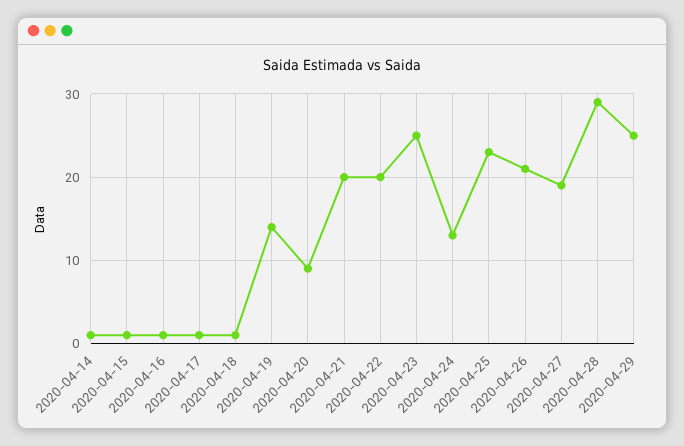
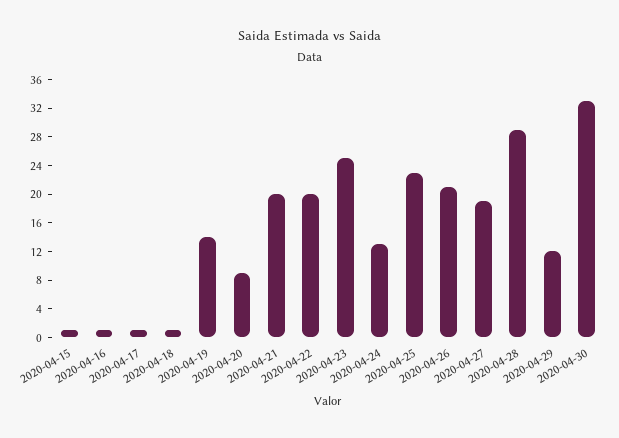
2020-04-14: 1 -> none
2020-04-29: 25 -> 12
2020-04-30: none -> 32

